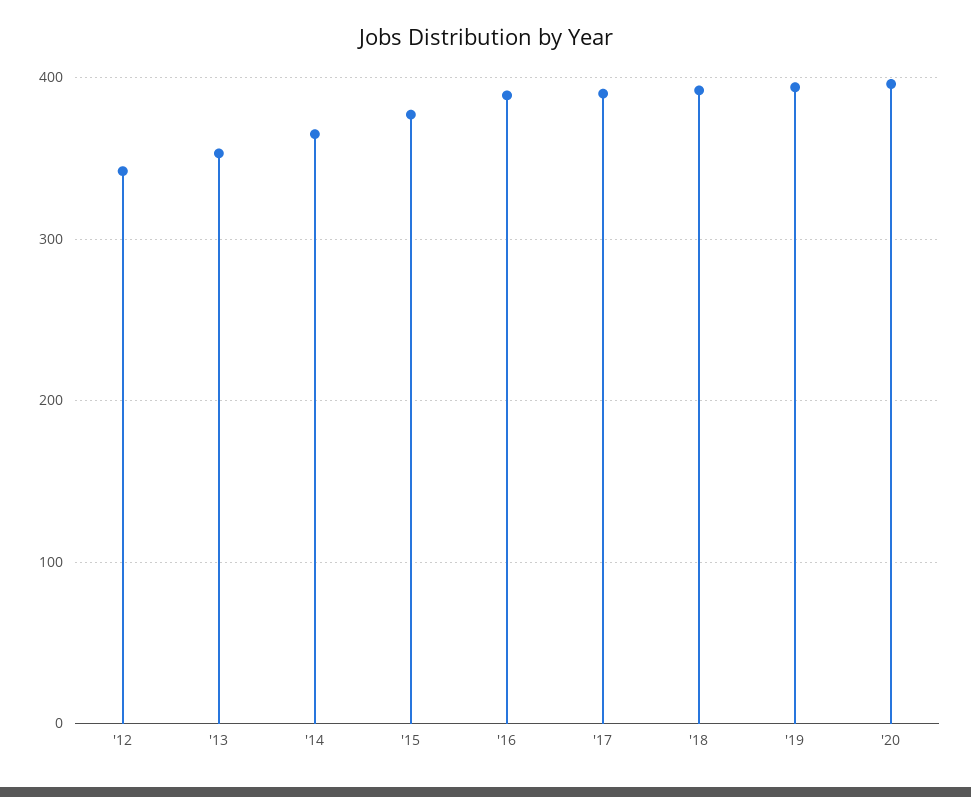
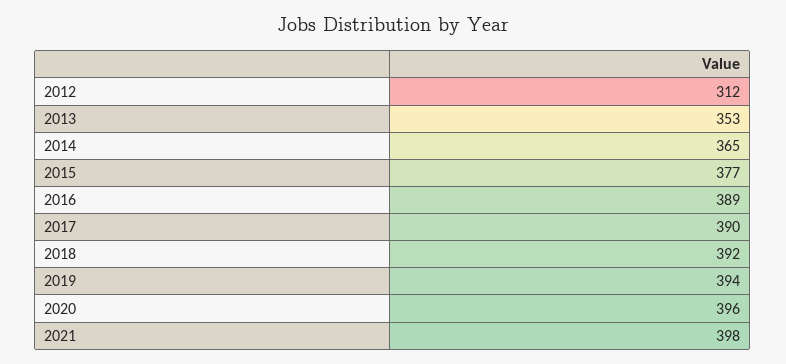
'12: 340 -> 312
2021: none -> 398

